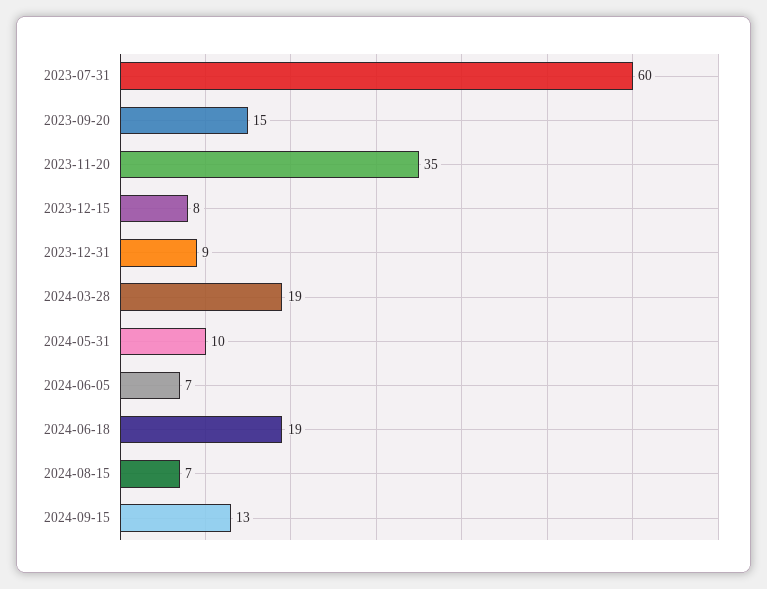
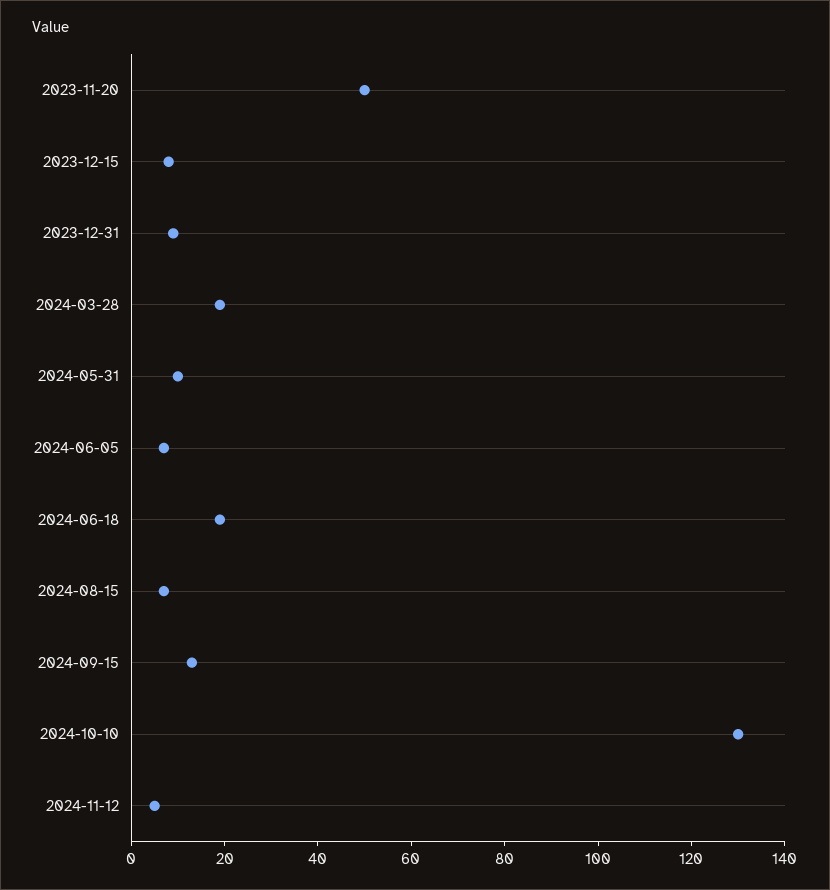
2023-07-31: 60 -> none
2023-09-20: 15 -> none
2023-11-20: 35 -> 50
2024-10-10: none -> 130
2024-11-12: none -> 5

